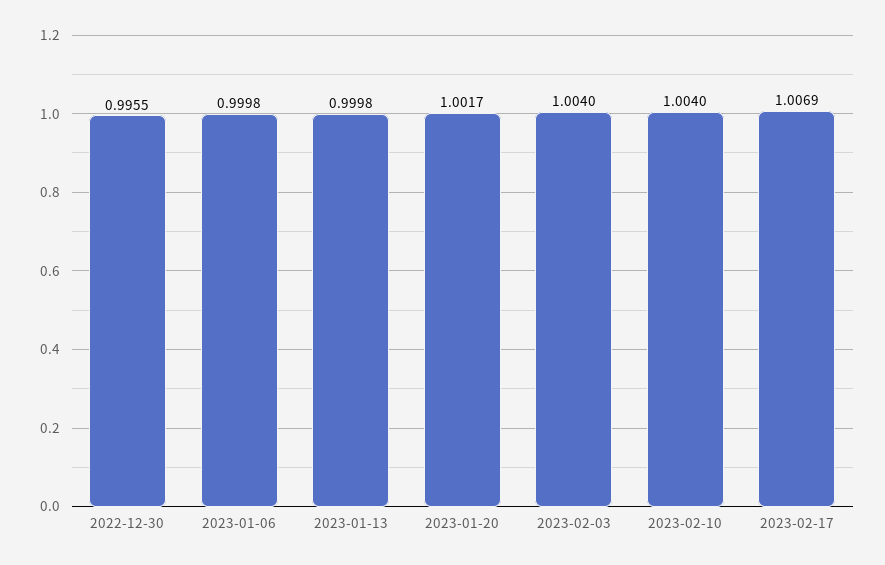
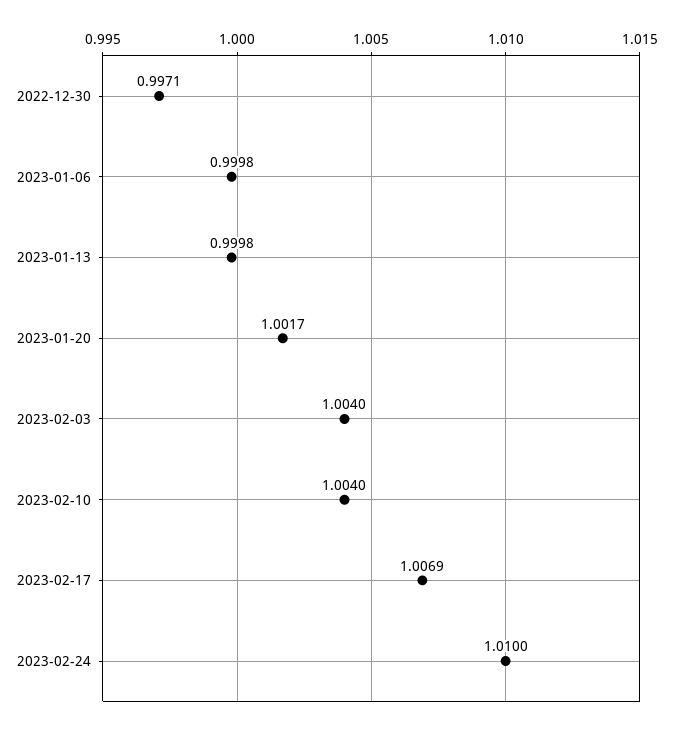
2022-12-30: 0.9955 -> 0.9971
2023-02-24: none -> 1.01

